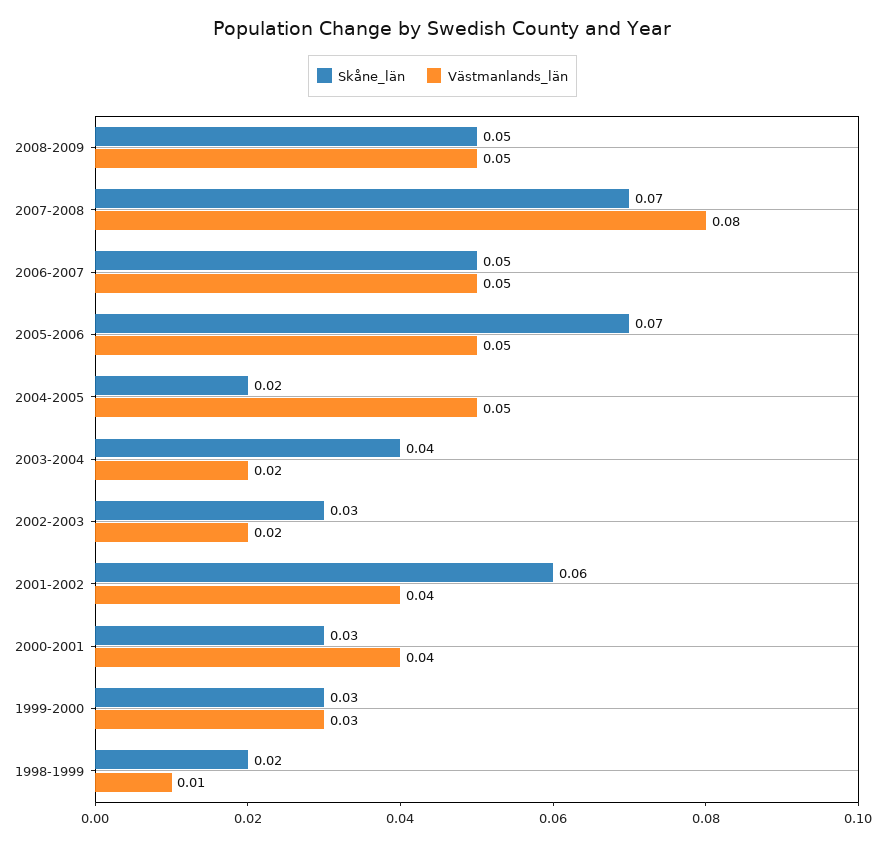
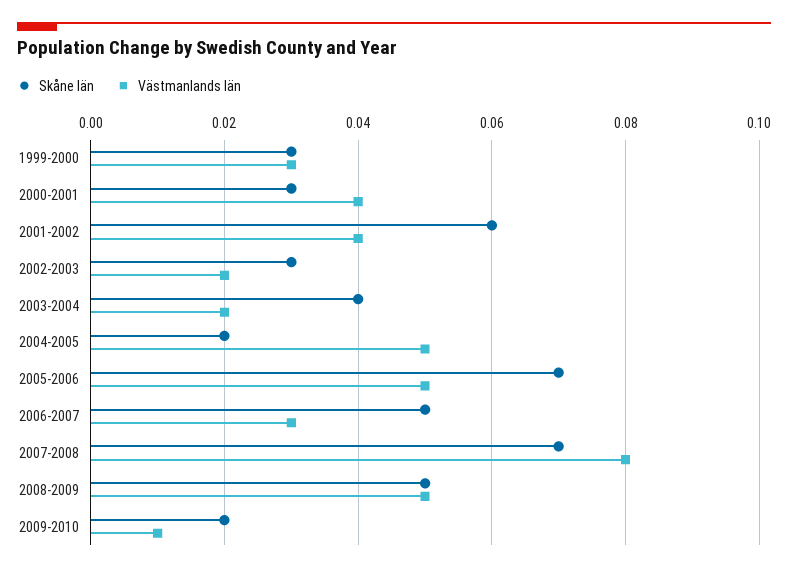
Västmanlands_län, 2006-2007: 0.05 -> 0.03
Skåne_län, 1998-1999: 0.02 -> none
Västmanlands_län, 1998-1999: 0.01 -> none
Skåne_län, 2009-2010: none -> 0.02
Västmanlands_län, 2009-2010: none -> 0.01

